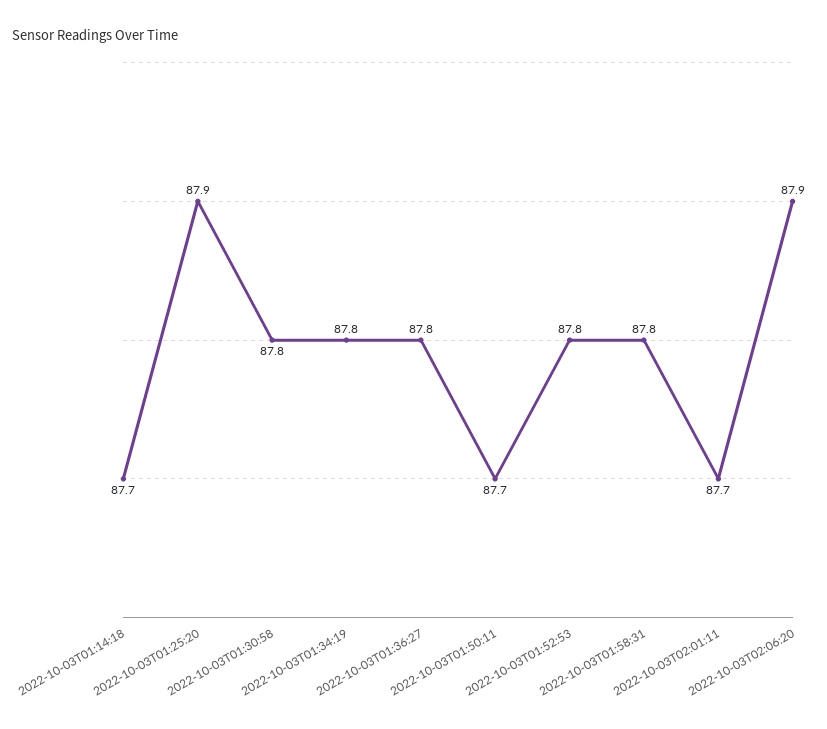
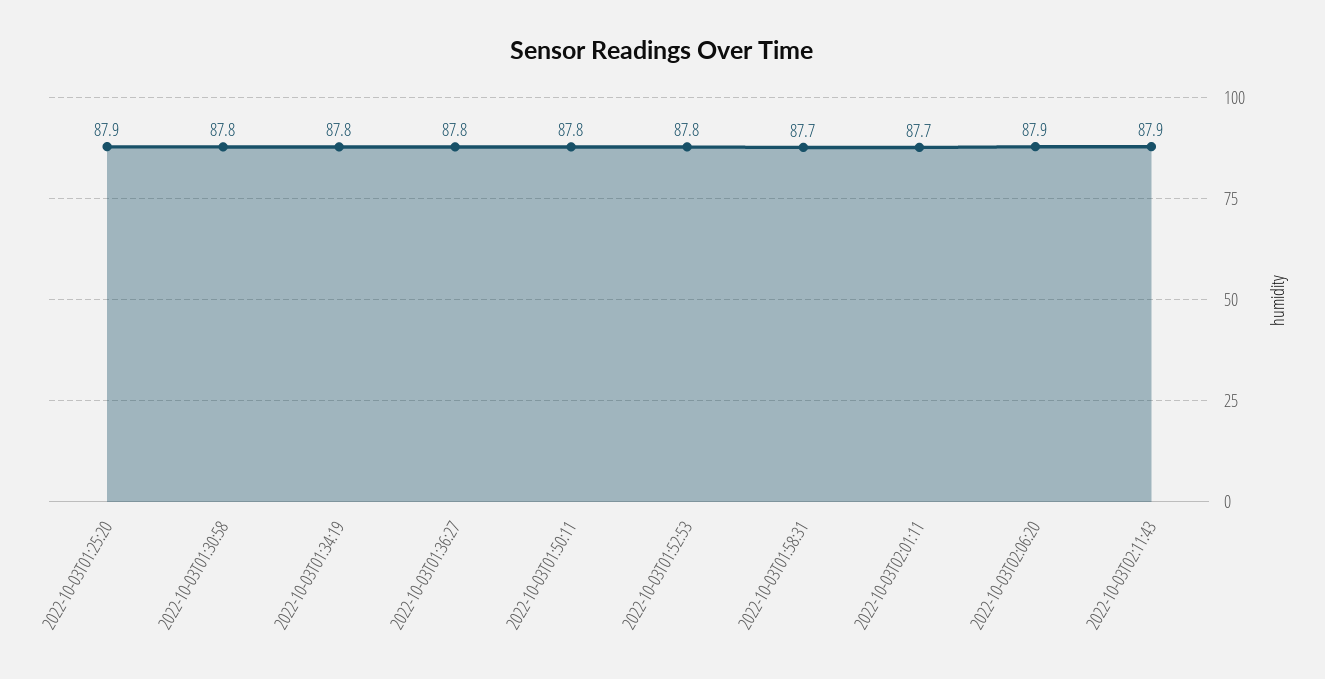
2022-10-03T01:14:18: 87.7 -> none
2022-10-03T01:50:11: 87.7 -> 87.8
2022-10-03T01:58:31: 87.8 -> 87.7
2022-10-03T02:11:43: none -> 87.9

